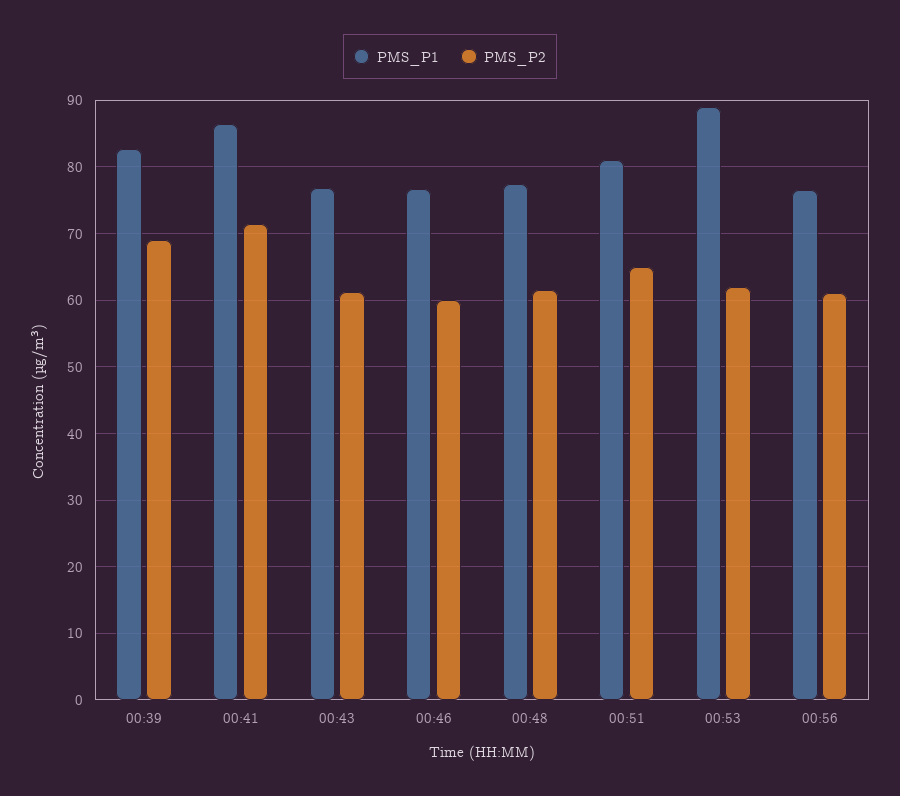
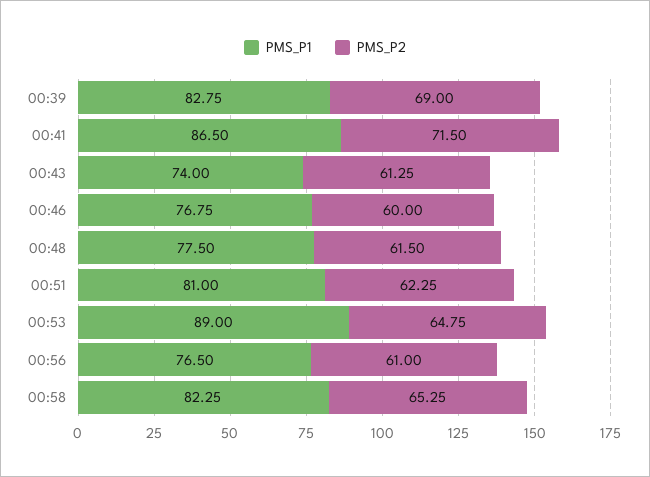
PMS_P1, 00:43: 77 -> 74
PMS_P2, 00:51: 65 -> 62.25
PMS_P2, 00:53: 62 -> 64.75
PMS_P1, 00:58: none -> 82.25
PMS_P2, 00:58: none -> 65.25

